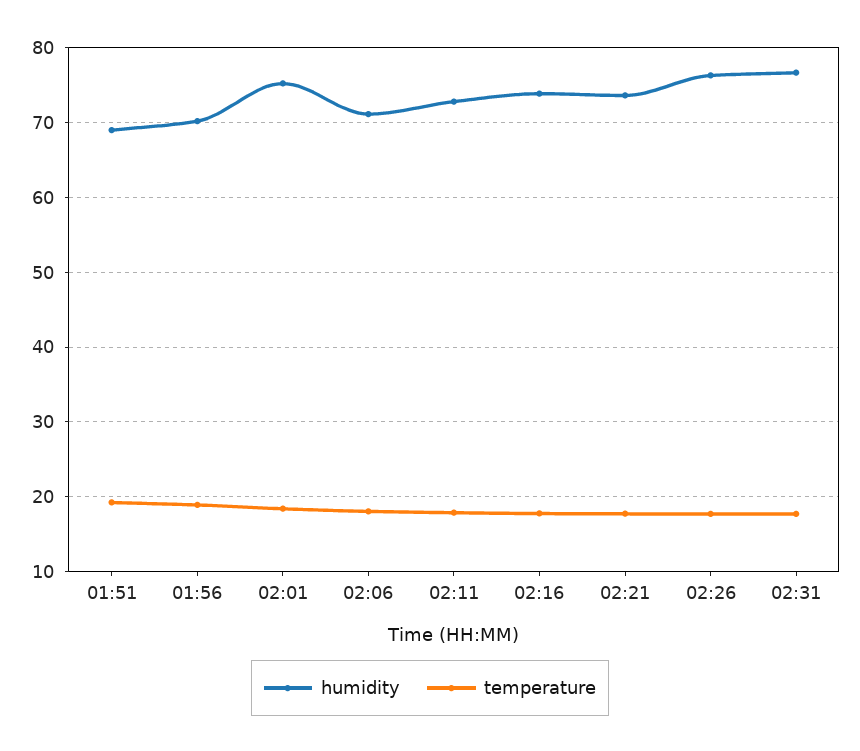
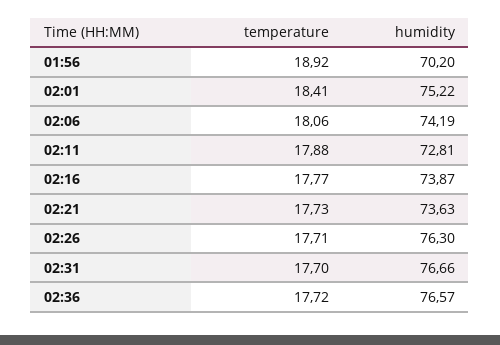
humidity, 01:51: 69 -> none
temperature, 01:51: 19 -> none
humidity, 02:06: 71 -> 74.19
temperature, 02:36: none -> 17.72
humidity, 02:36: none -> 76.57

